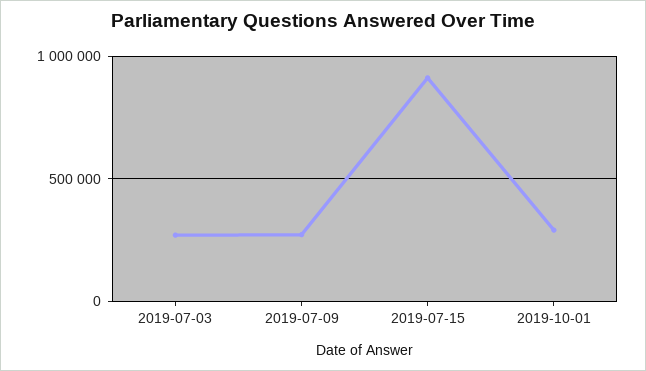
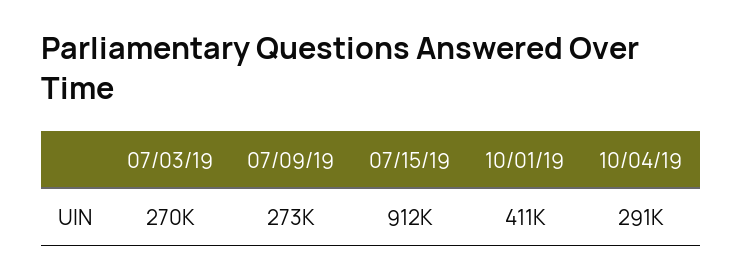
2019-10-01: 300000 -> 411000
10/04/19: none -> 291000

